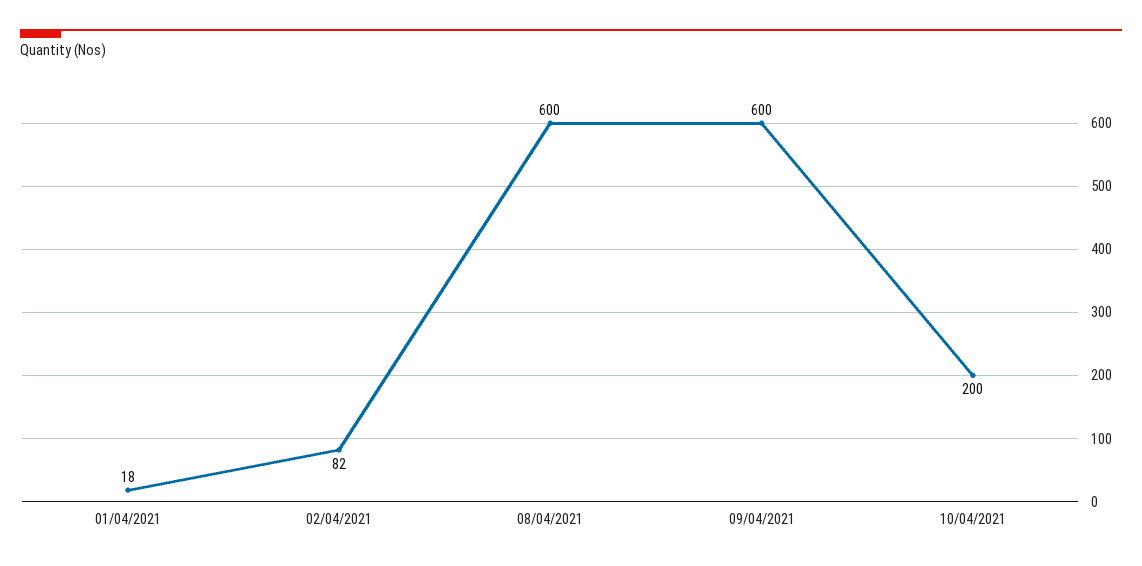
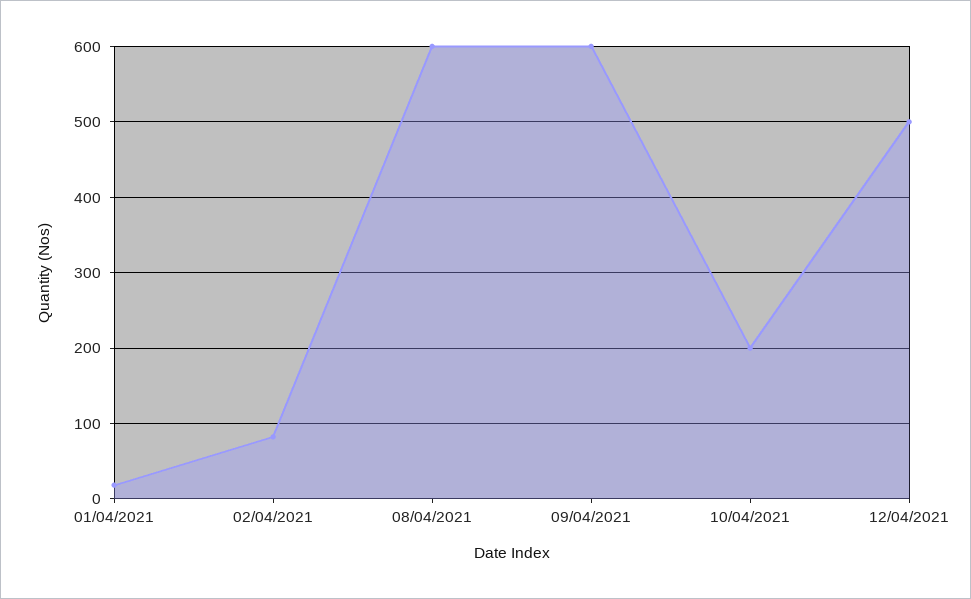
12/04/2021: none -> 500

